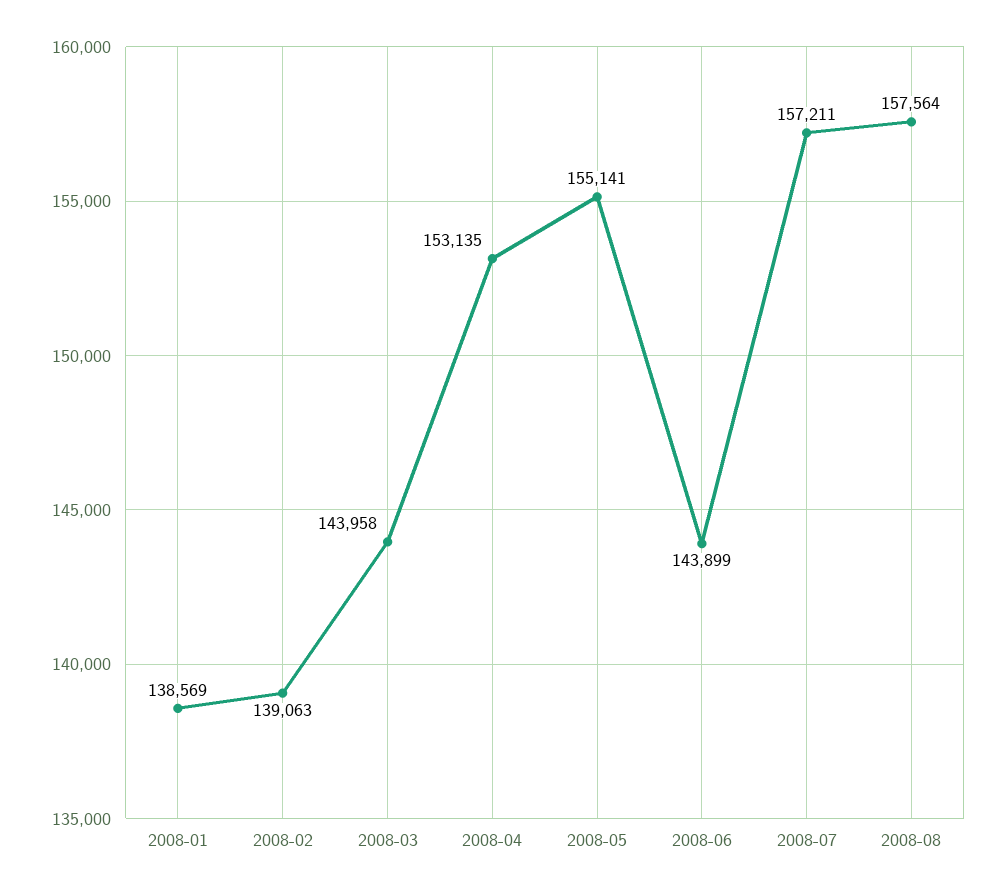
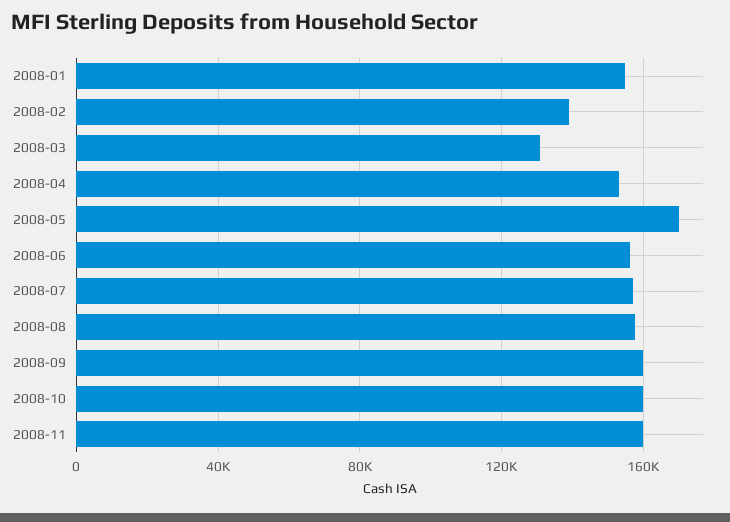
2008-01: 138569 -> 155000
2008-03: 143958 -> 130000
2008-05: 155141 -> 170000
2008-06: 143899 -> 155000
2008-09: none -> 160000
2008-10: none -> 160000
2008-11: none -> 160000

